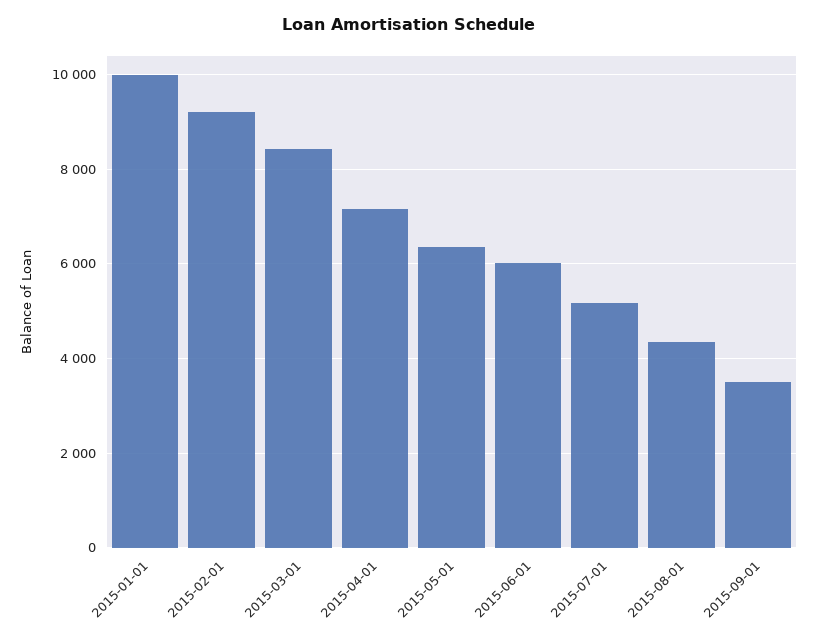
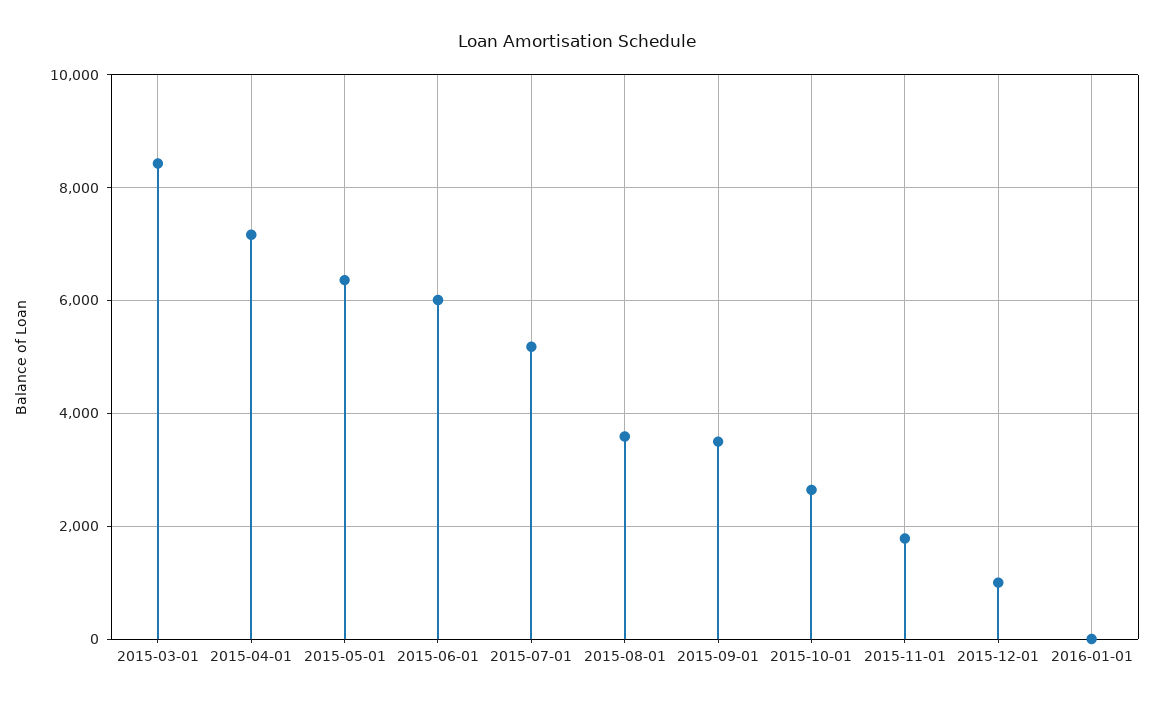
2015-01-01: 10000 -> none
2015-02-01: 9200 -> none
2015-08-01: 4400 -> 3600
2015-10-01: none -> 2600
2015-11-01: none -> 1800
2015-12-01: none -> 1000
2016-01-01: none -> 0

